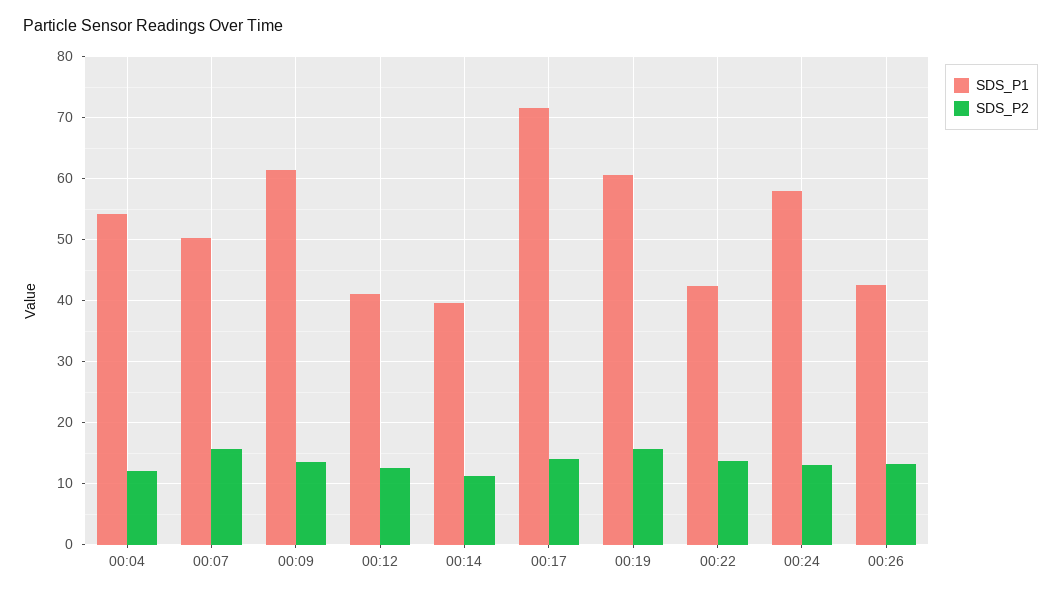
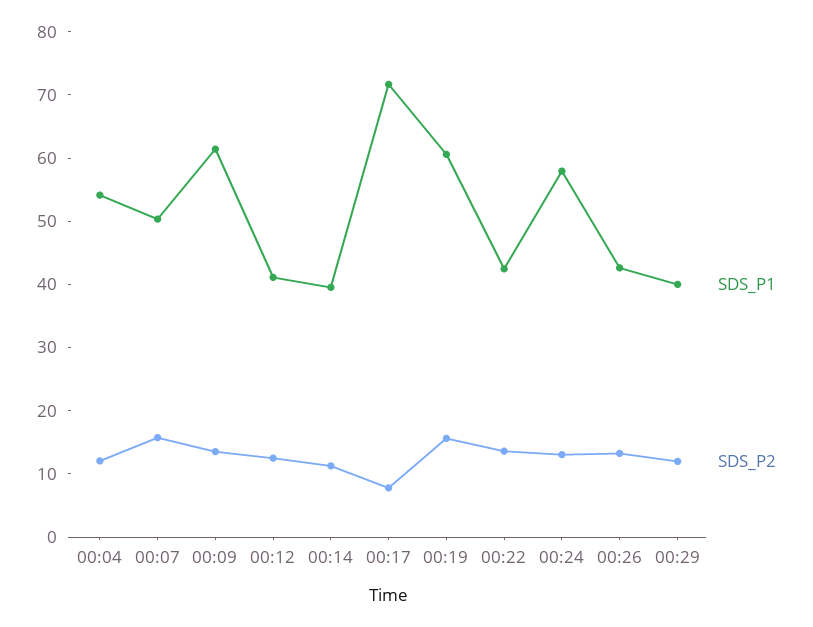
SDS_P2, 00:17: 14 -> 8
SDS_P1, 00:29: none -> 40
SDS_P2, 00:29: none -> 12

